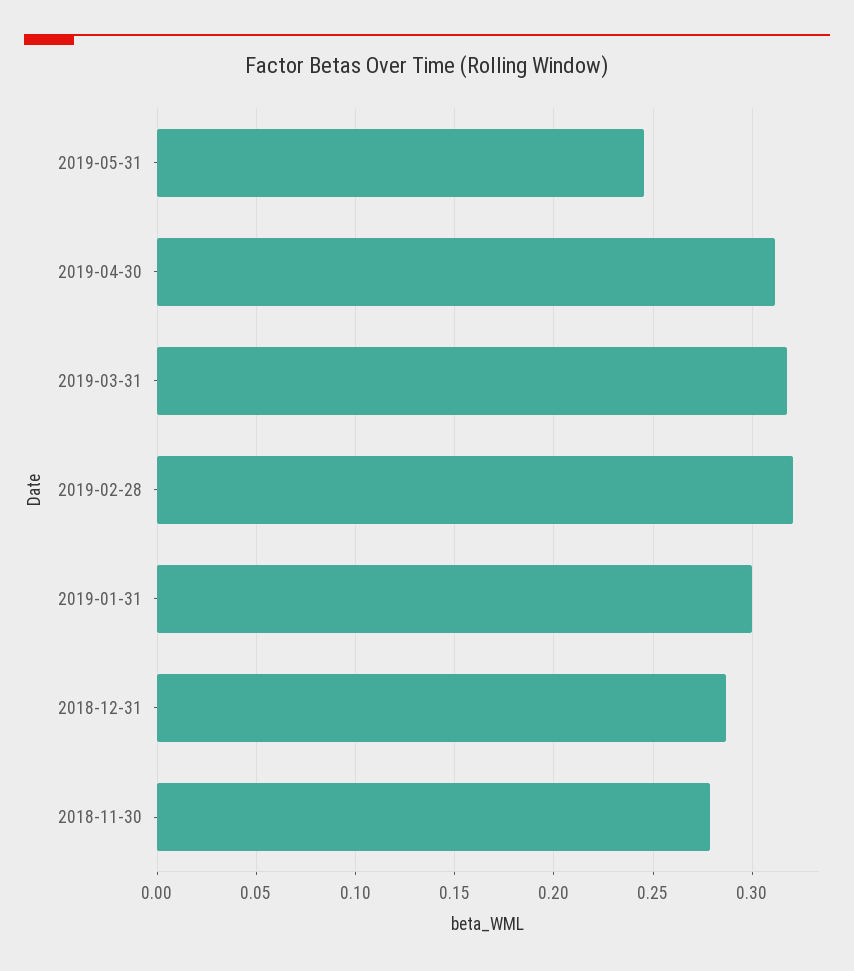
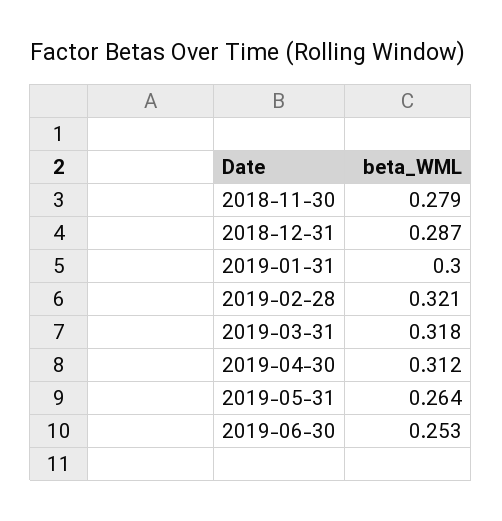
2019-05-31: 0.245 -> 0.264
2019-06-30: none -> 0.253

